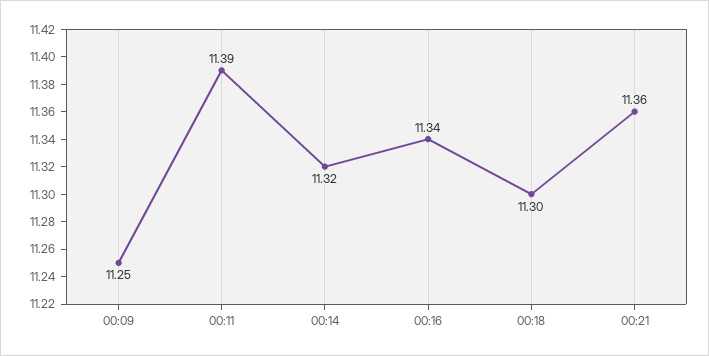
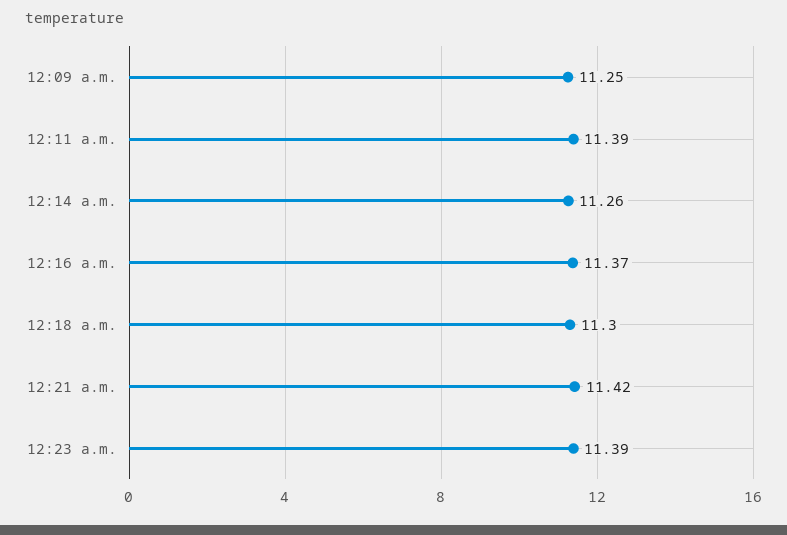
00:14: 11.32 -> 11.26
00:16: 11.34 -> 11.37
00:21: 11.36 -> 11.42
12:23 a.m.: none -> 11.39

